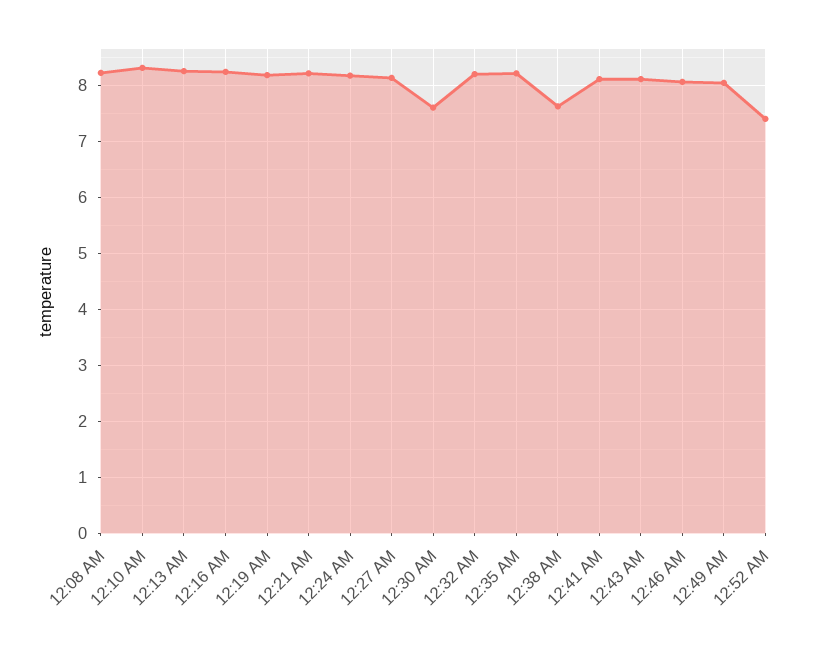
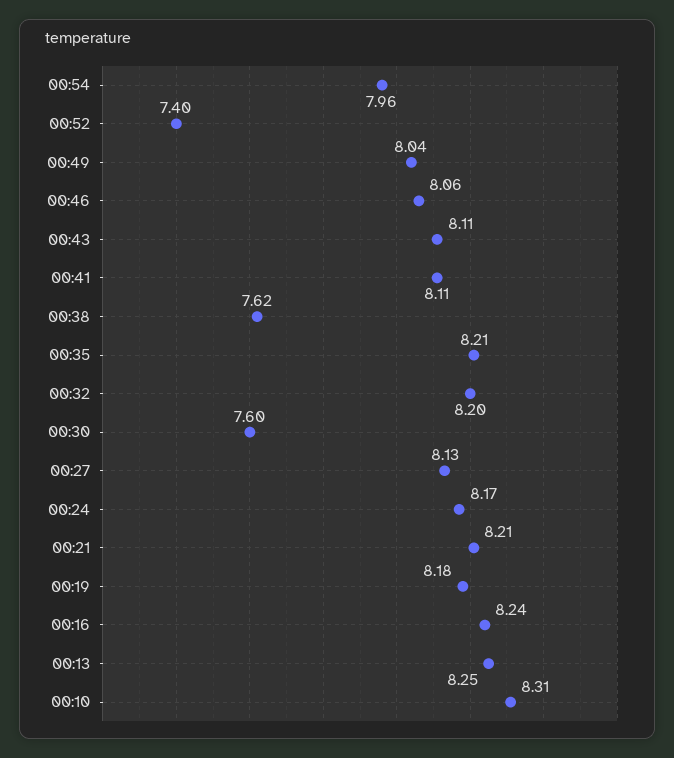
12:08 AM: 8.2 -> none
00:54: none -> 7.96

